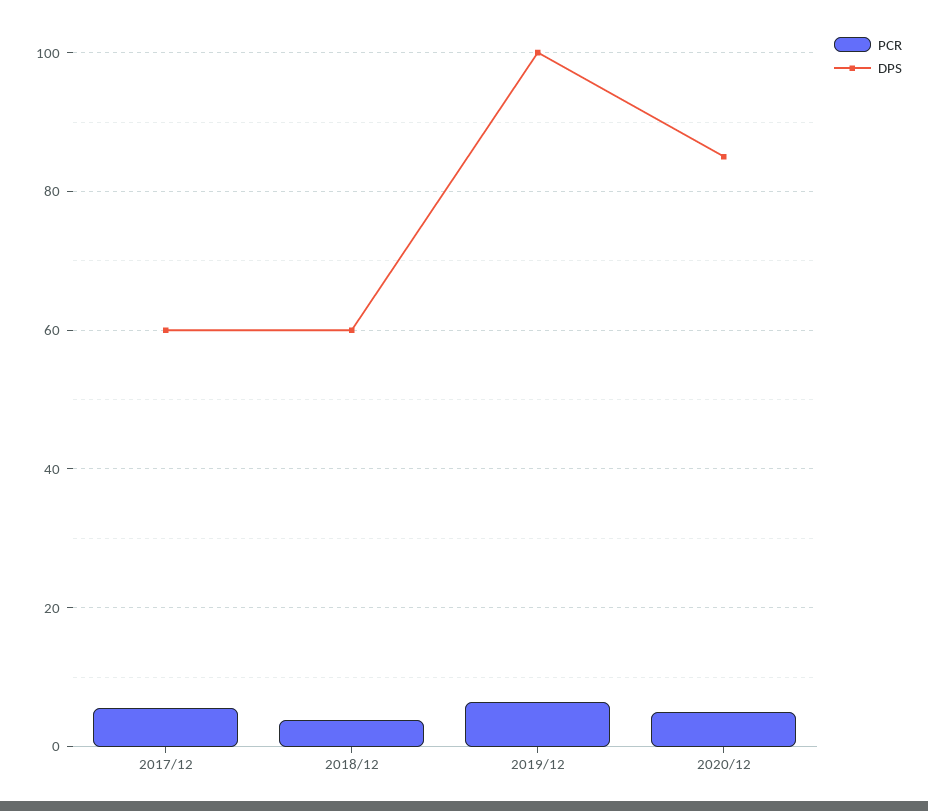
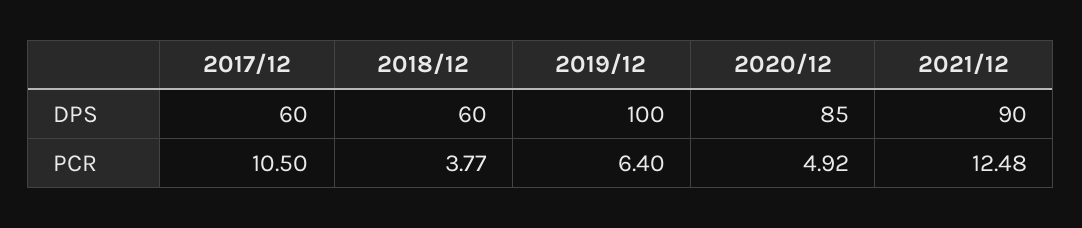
PCR, 2017/12: 6 -> 10.5
DPS, 2021/12: none -> 90
PCR, 2021/12: none -> 12.48

